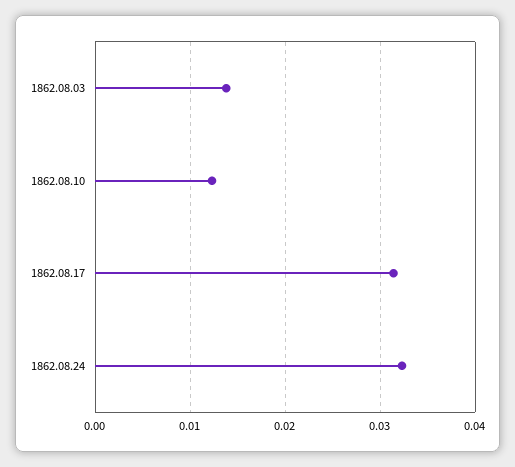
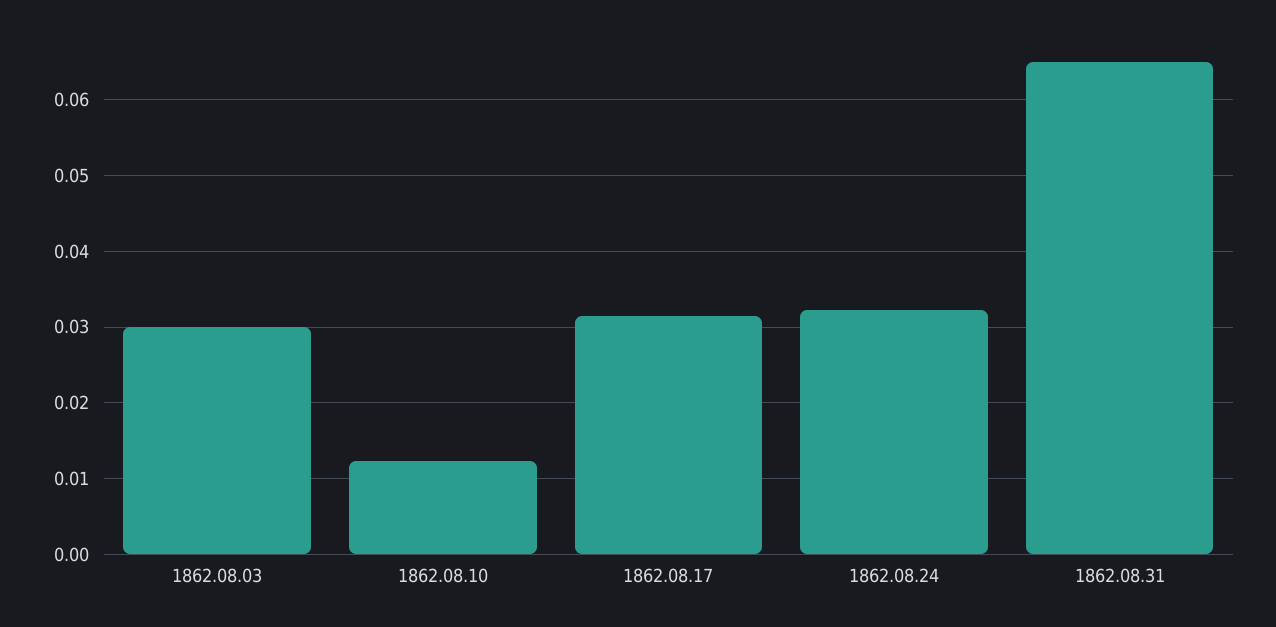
1862.08.03: 0.014 -> 0.03
1862.08.31: none -> 0.065

